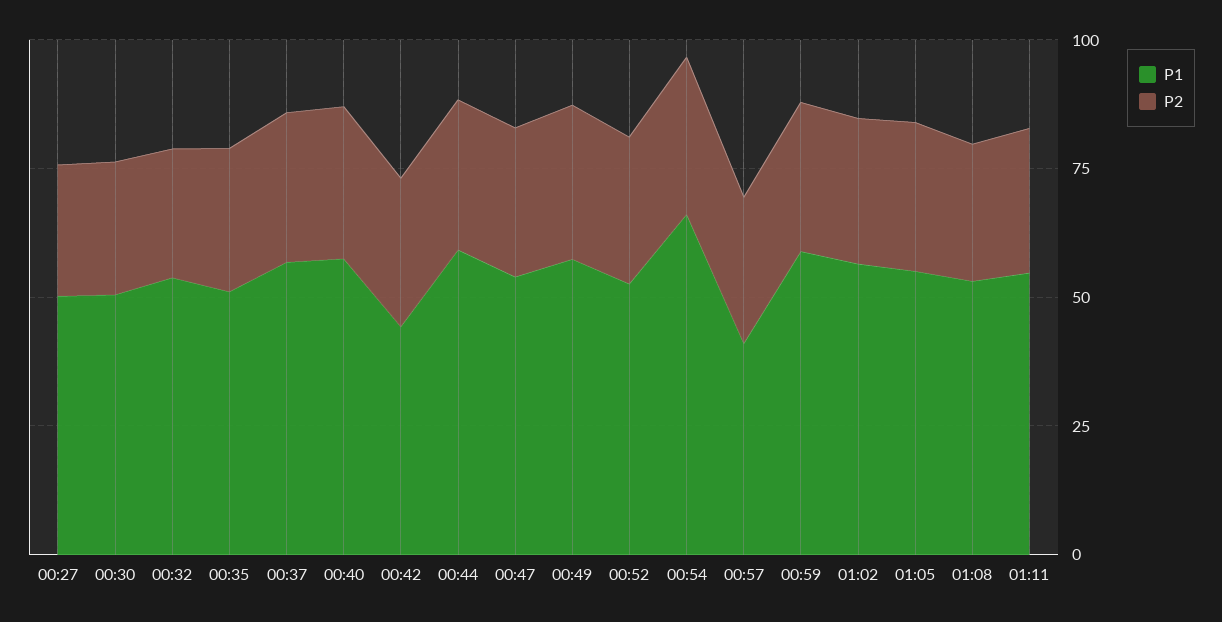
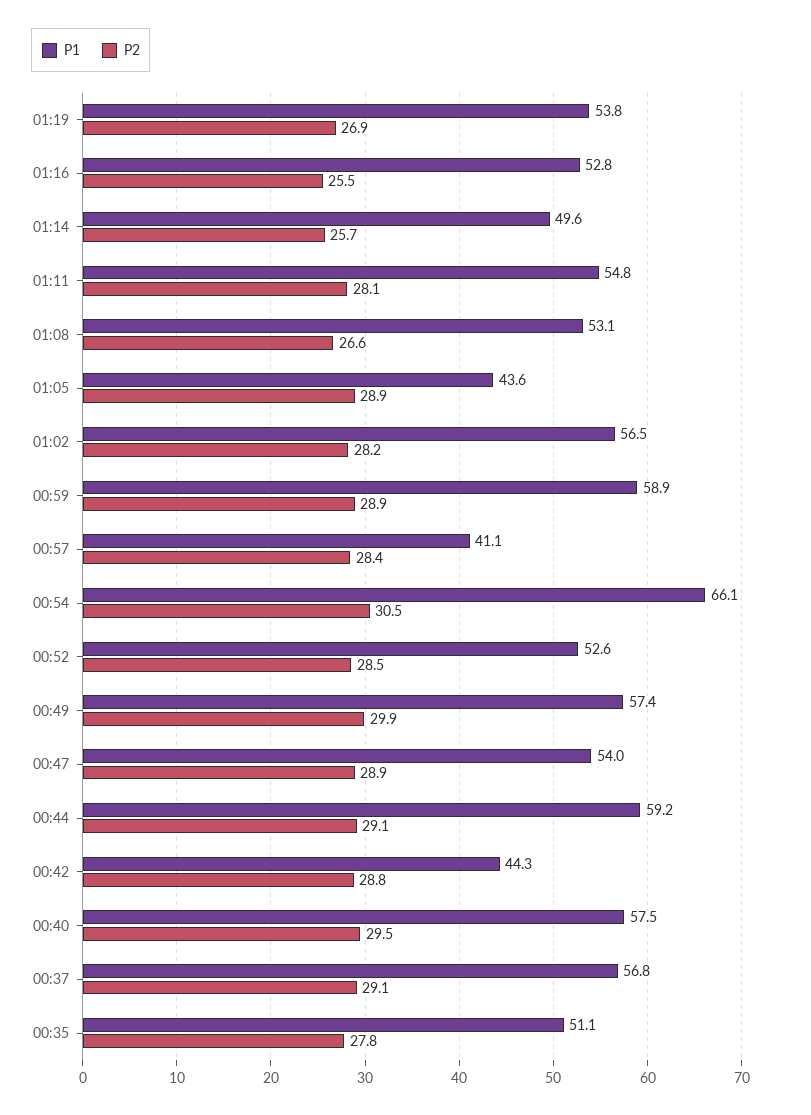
P1, 00:27: 50 -> none
P2, 00:27: 25 -> none
P1, 00:30: 50 -> none
P2, 00:30: 25 -> none
P1, 00:32: 55 -> none
P2, 00:32: 25 -> none
P1, 01:05: 55 -> 43.6
P1, 01:19: none -> 53.8
P2, 01:19: none -> 26.9
P1, 01:16: none -> 52.8
P2, 01:16: none -> 25.5
P1, 01:14: none -> 49.6
P2, 01:14: none -> 25.7

